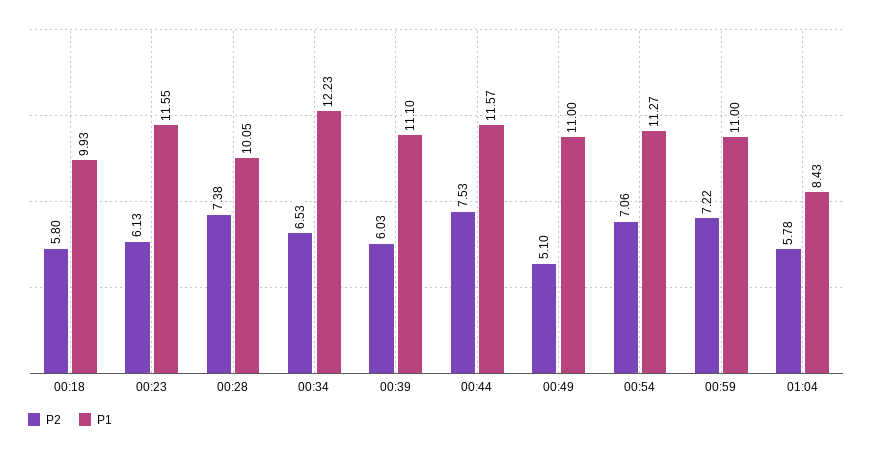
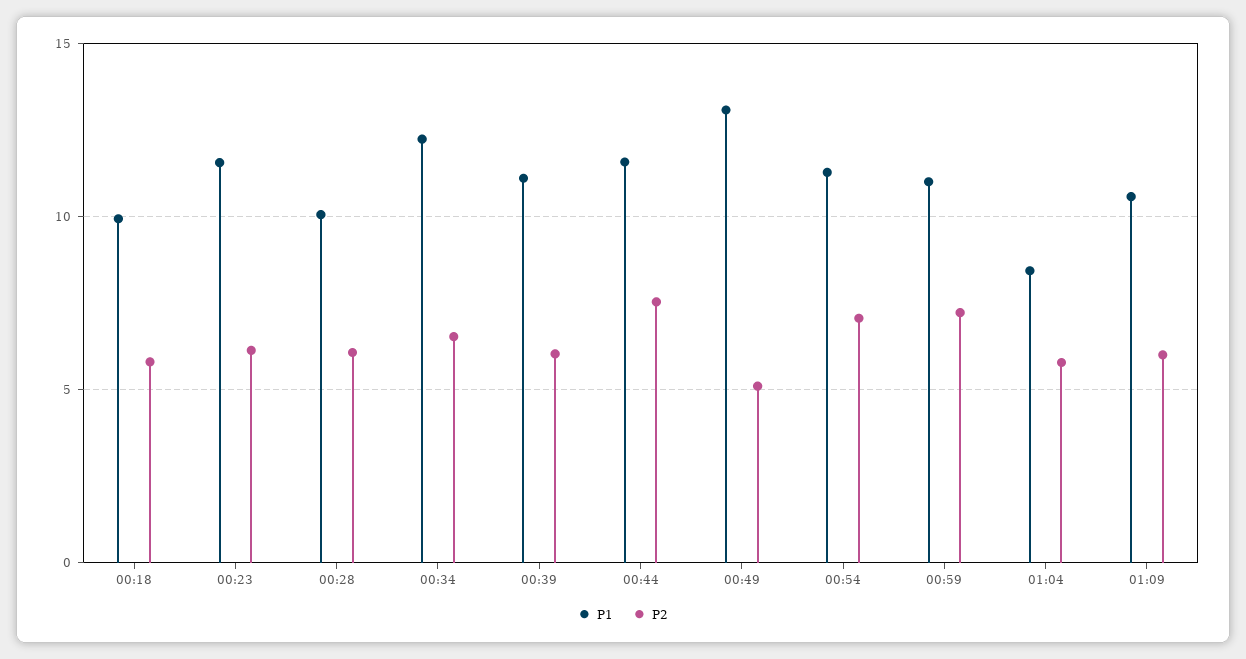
P2, 00:28: 7.38 -> 6
P1, 00:49: 11 -> 13
P1, 01:09: none -> 10.5
P2, 01:09: none -> 6

